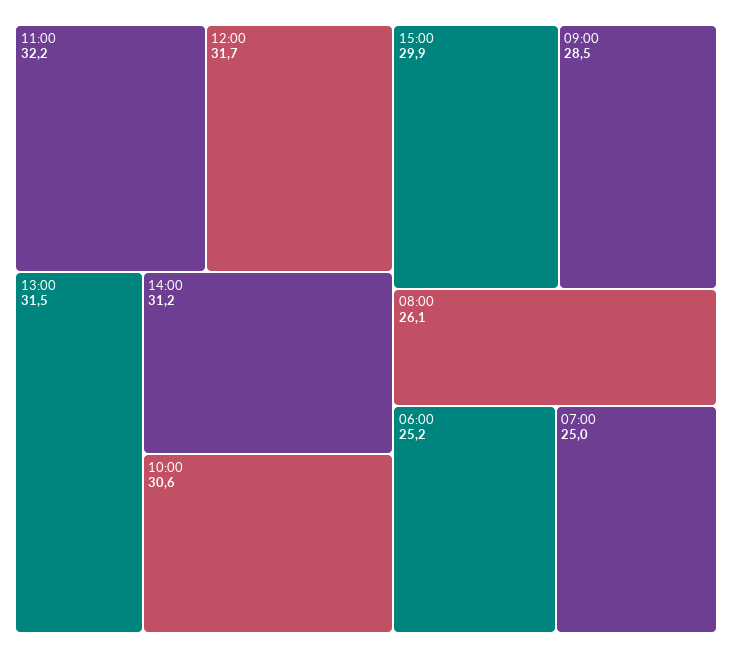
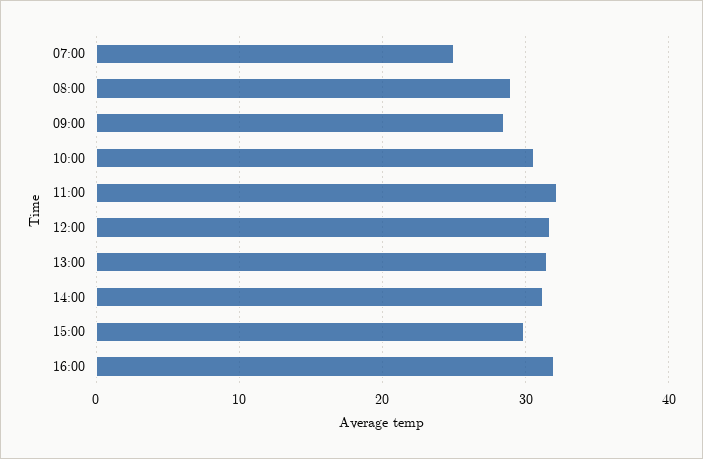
08:00: 26.1 -> 29
06:00: 25.2 -> none
16:00: none -> 32

